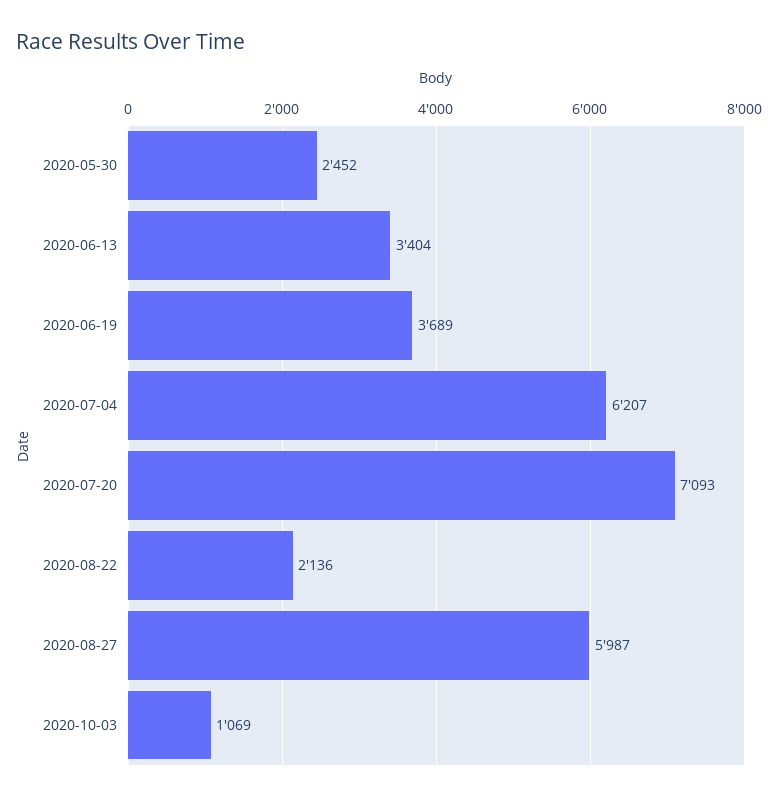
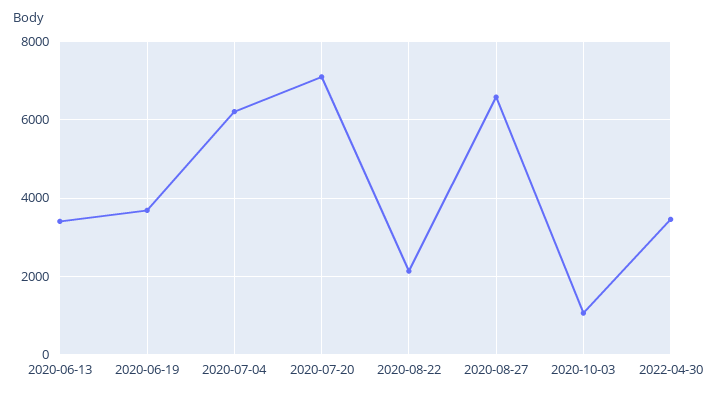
2020-05-30: 2452 -> none
2020-08-27: 5987 -> 6600
2022-04-30: none -> 3400

